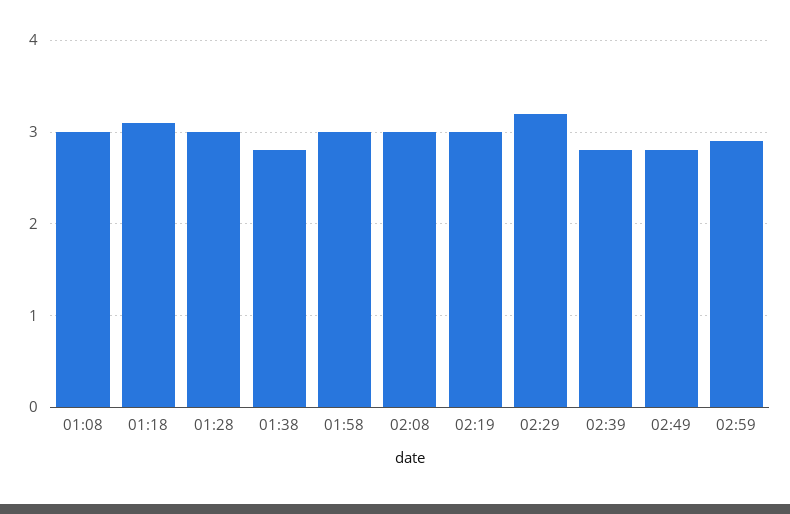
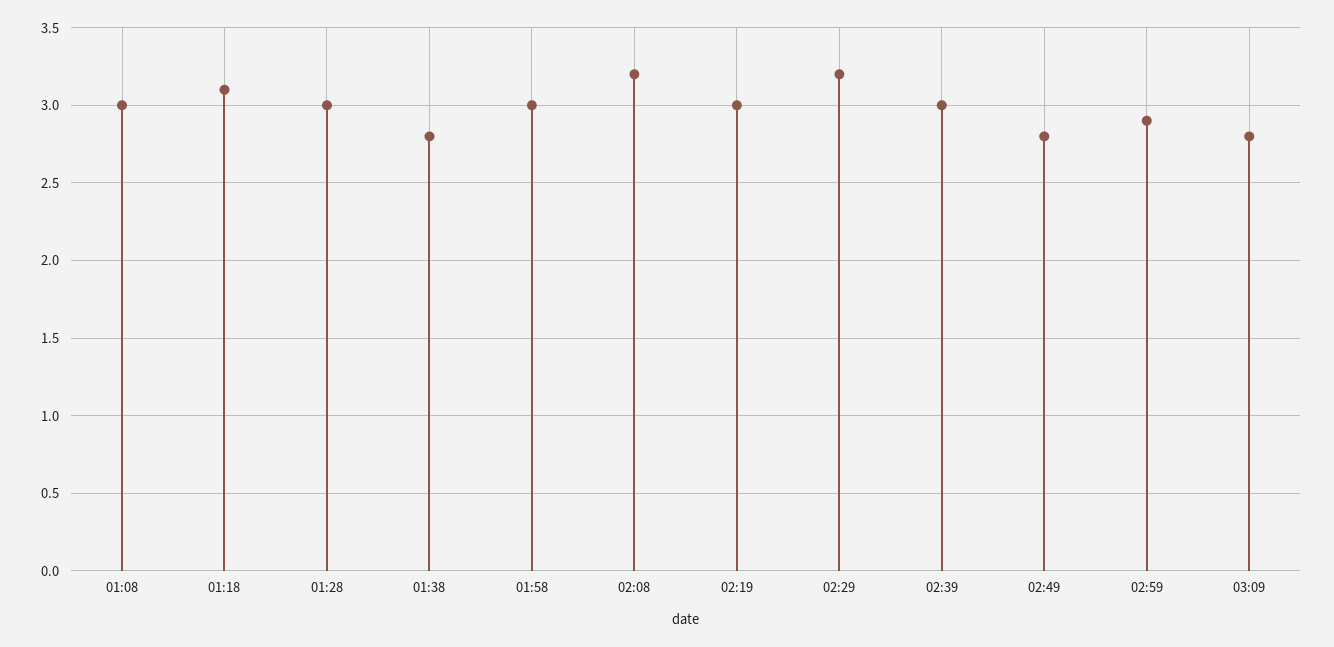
02:08: 3 -> 3.2
02:39: 2.8 -> 3
03:09: none -> 2.8

